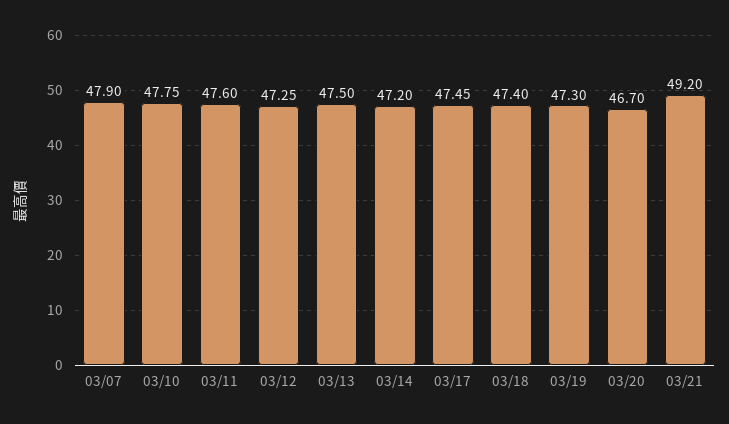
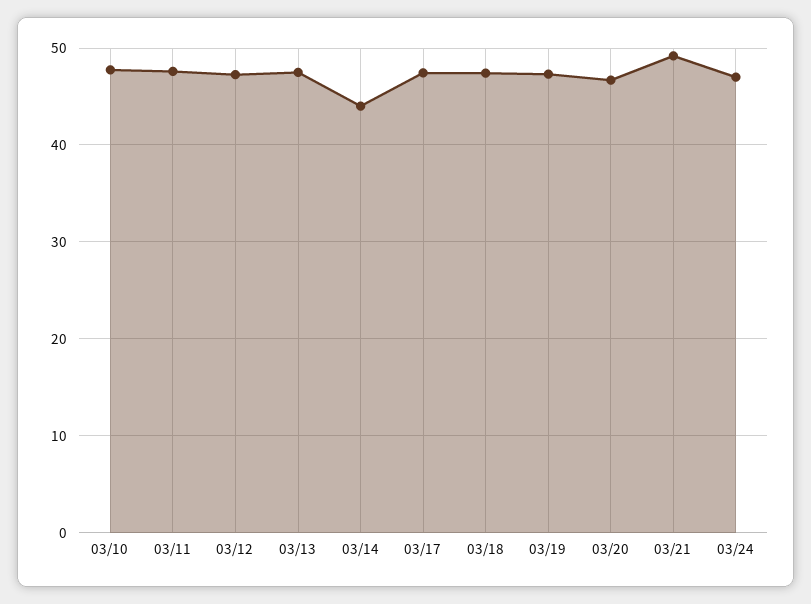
03/07: 47.9 -> none
03/14: 47.2 -> 44
03/24: none -> 47

